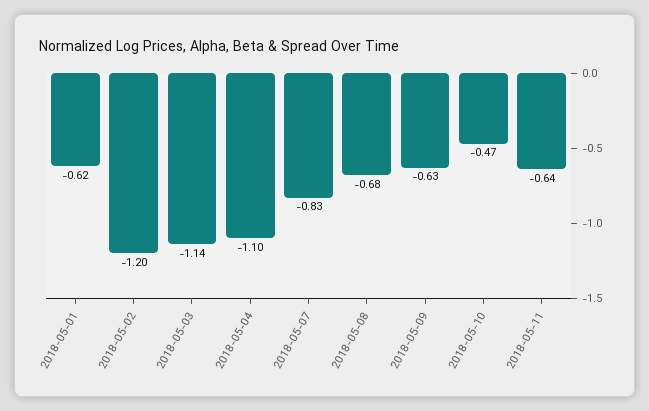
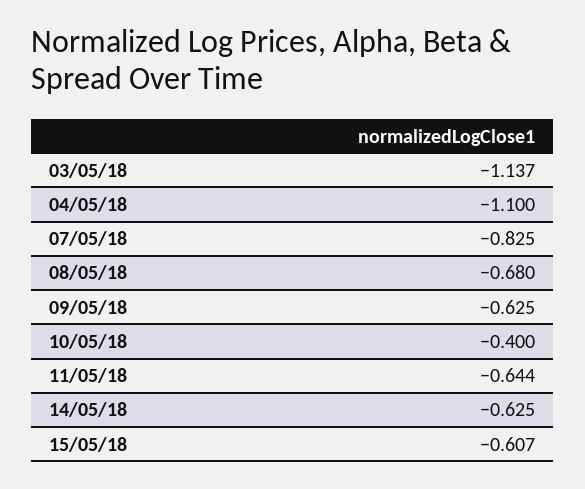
2018-05-01: -0.62 -> none
2018-05-02: -1.2 -> none
2018-05-10: -0.47 -> -0.4
14/05/18: none -> -0.625
15/05/18: none -> -0.607

